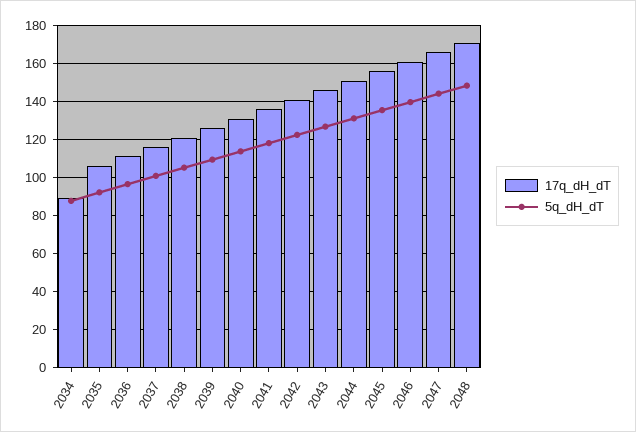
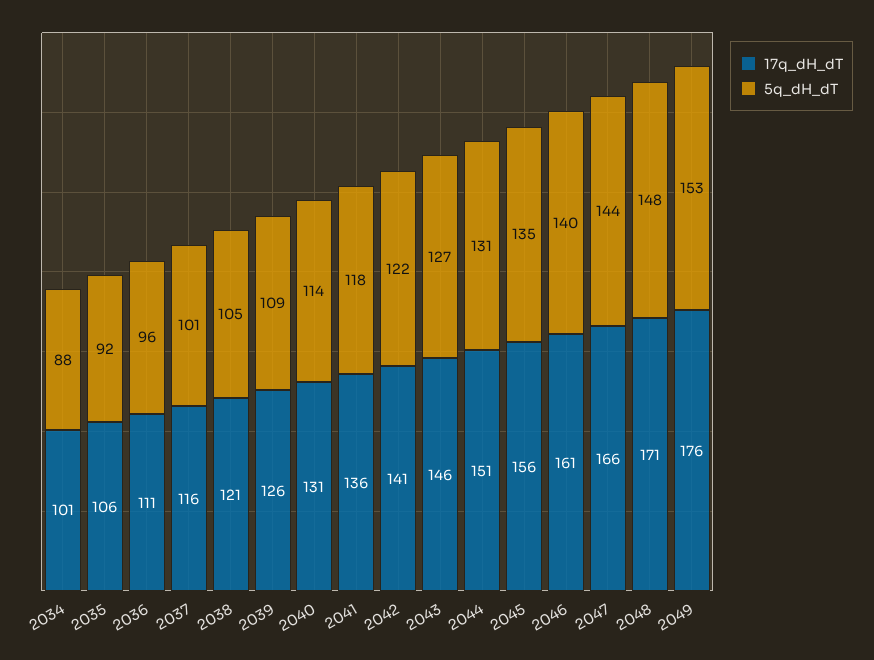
17q_dH_dT, 2034: 90 -> 101
17q_dH_dT, 2049: none -> 176
5q_dH_dT, 2049: none -> 153

